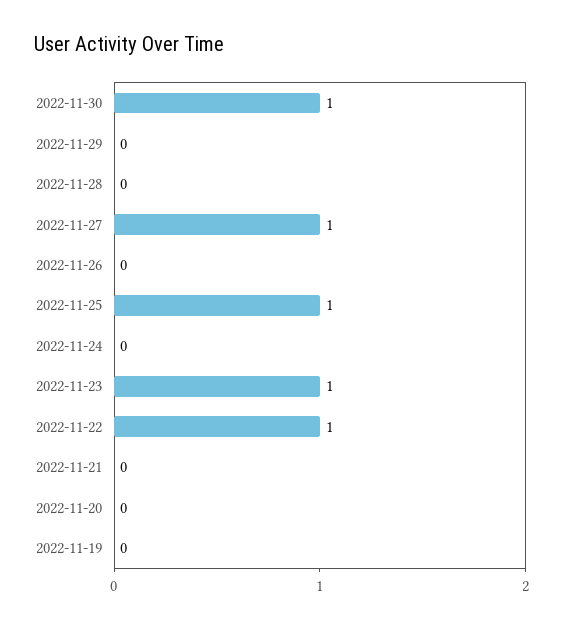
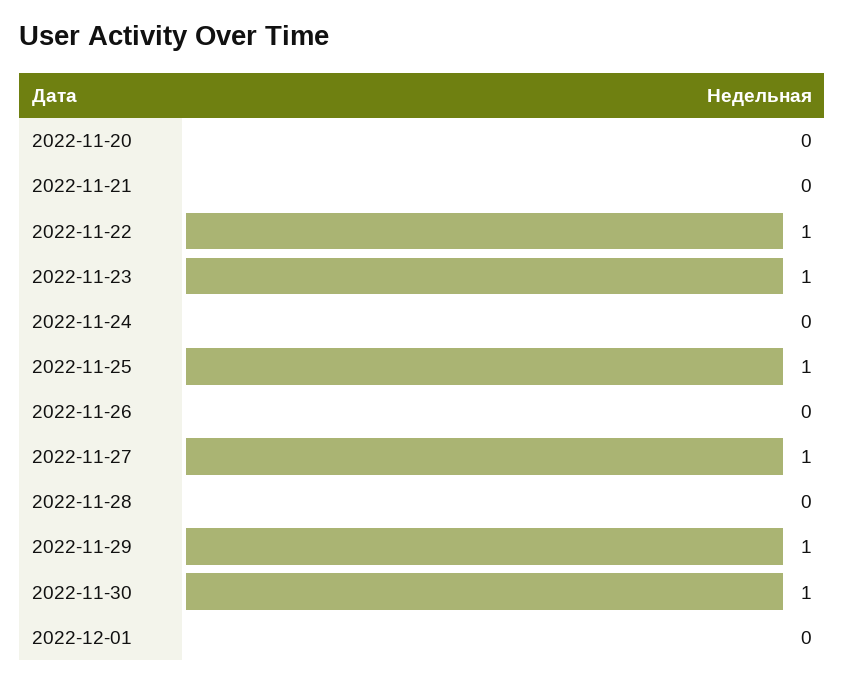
2022-11-29: 0 -> 1
2022-11-19: 0 -> none
2022-12-01: none -> 0

